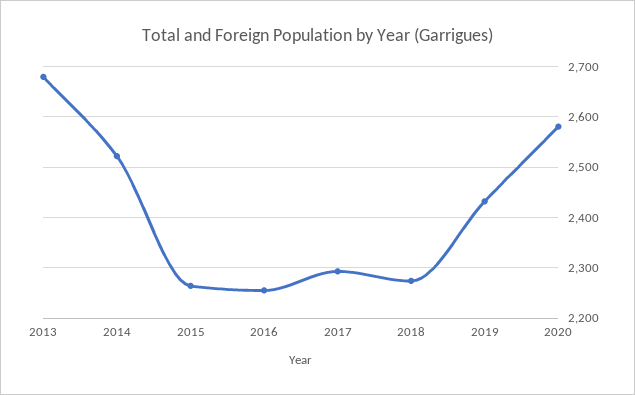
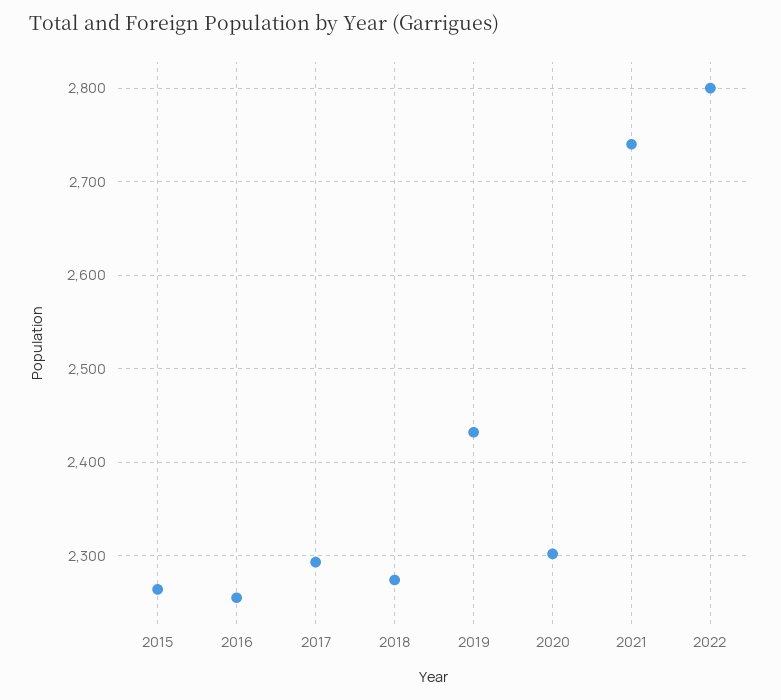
2013: 2680 -> none
2014: 2520 -> none
2020: 2580 -> 2300
2021: none -> 2740
2022: none -> 2800

